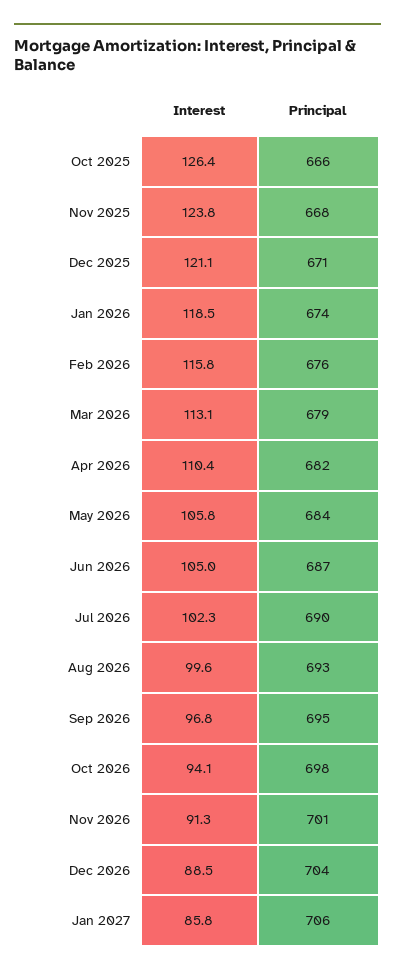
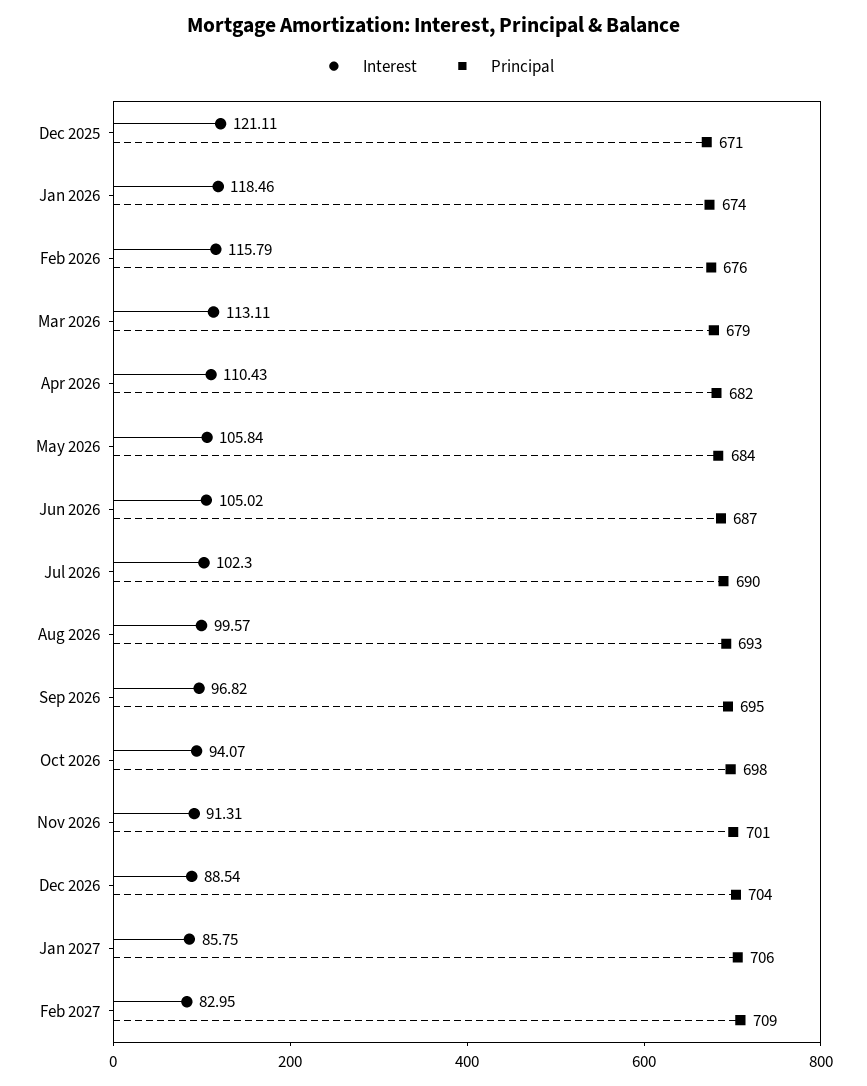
Interest, Oct 2025: 126.4 -> none
Principal, Oct 2025: 666 -> none
Interest, Nov 2025: 123.8 -> none
Principal, Nov 2025: 668 -> none
Interest, Feb 2027: none -> 82.95
Principal, Feb 2027: none -> 709

